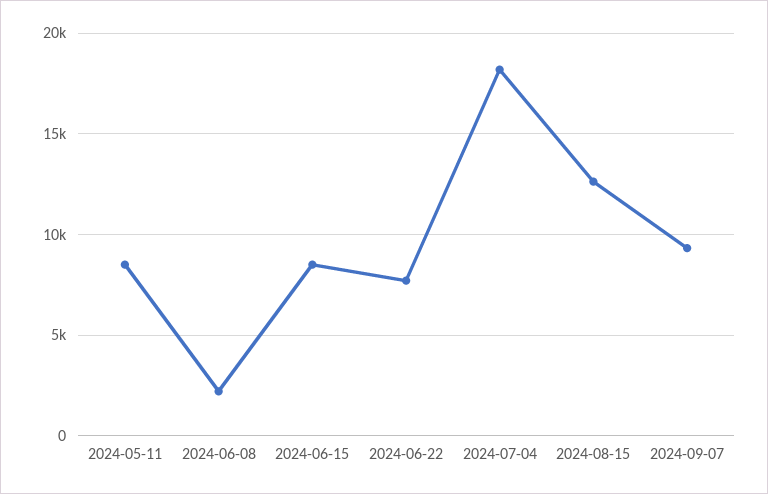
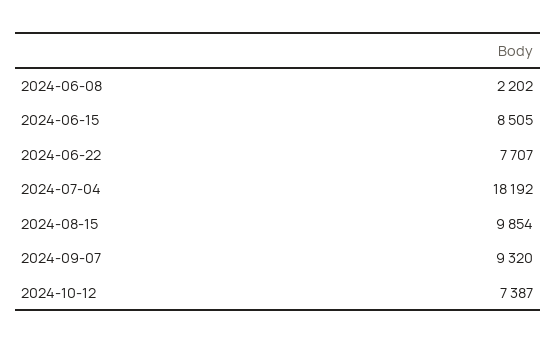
2024-05-11: 8500 -> none
2024-08-15: 12500 -> 9854
2024-10-12: none -> 7387

